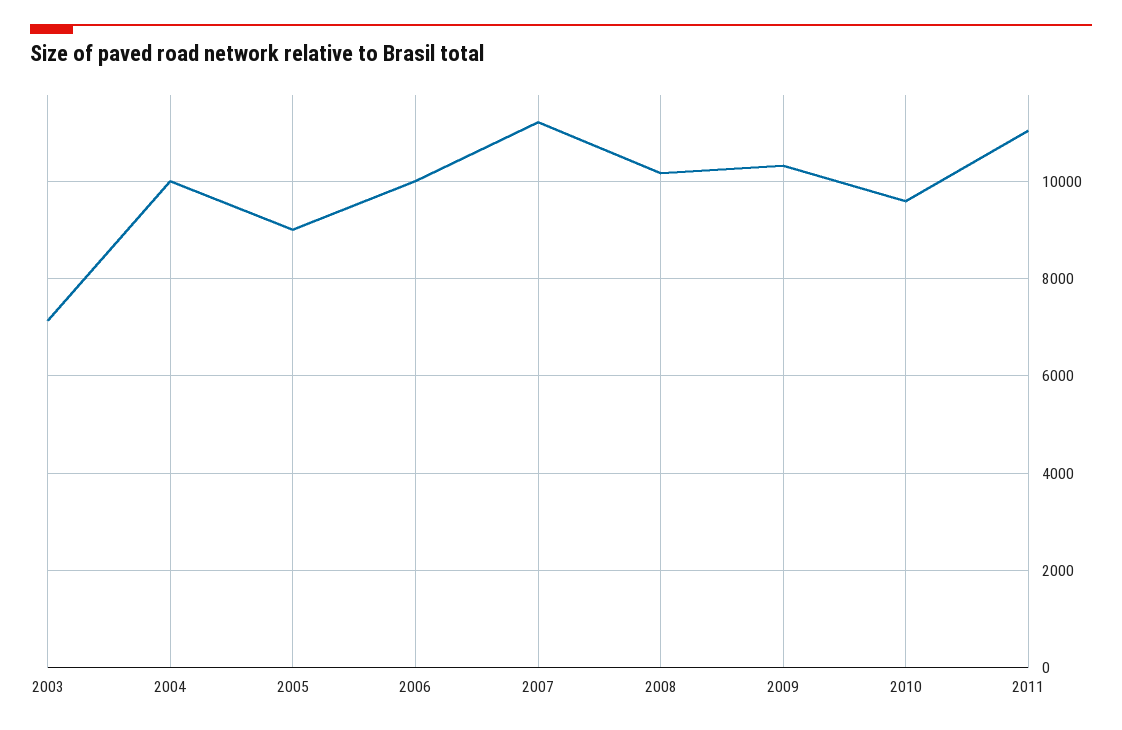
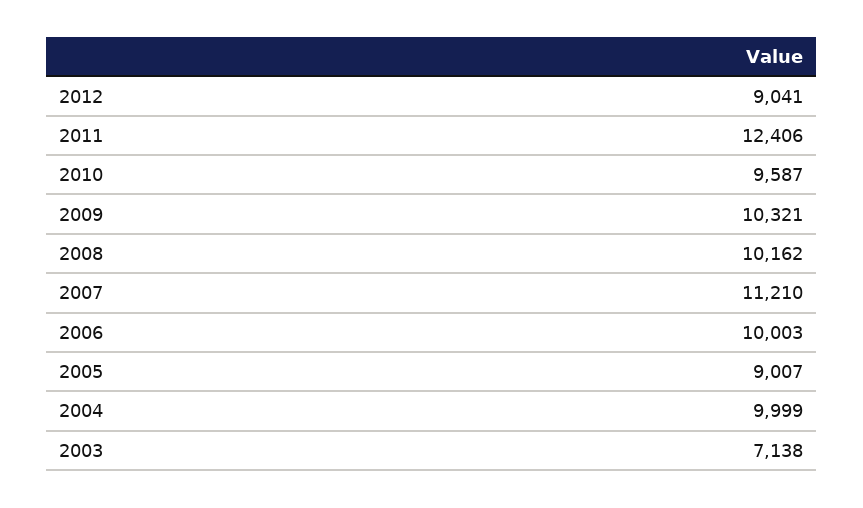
2011: 11000 -> 12406
2012: none -> 9041

